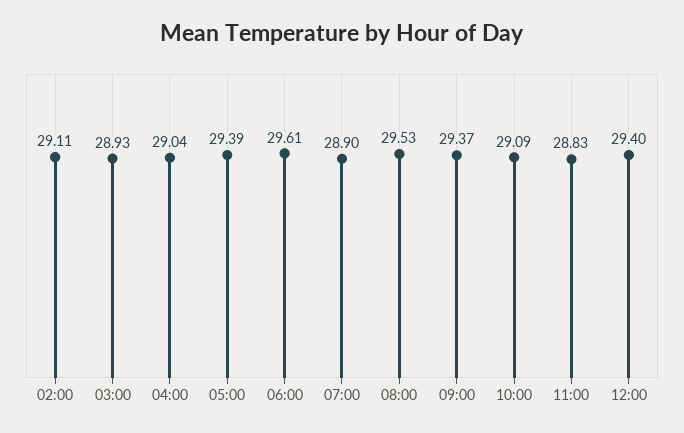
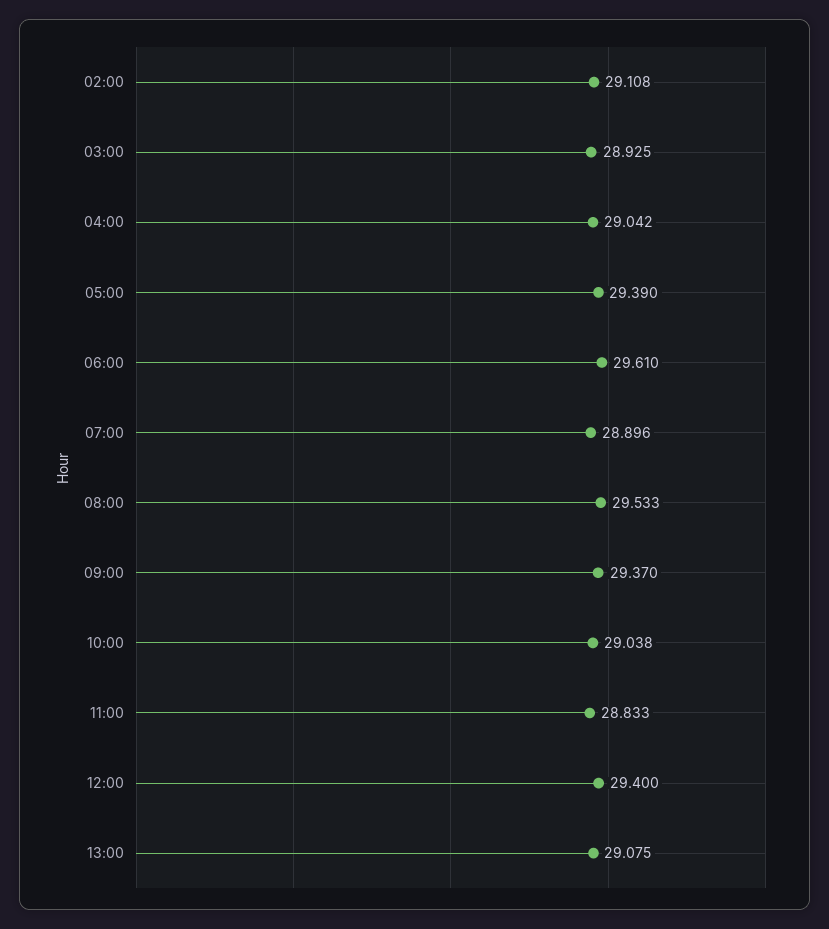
10:00: 29.09 -> 29.038
13:00: none -> 29.075

